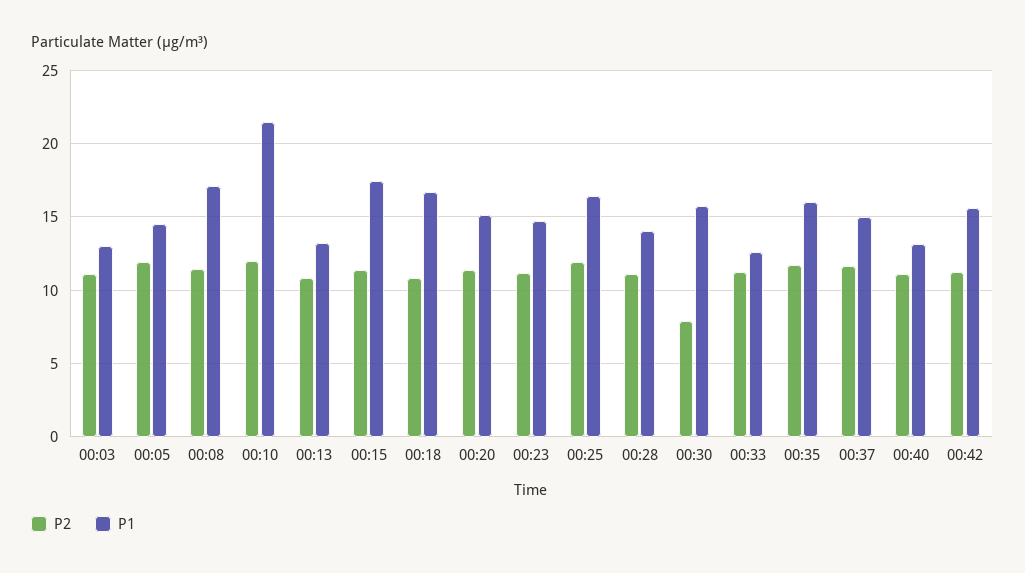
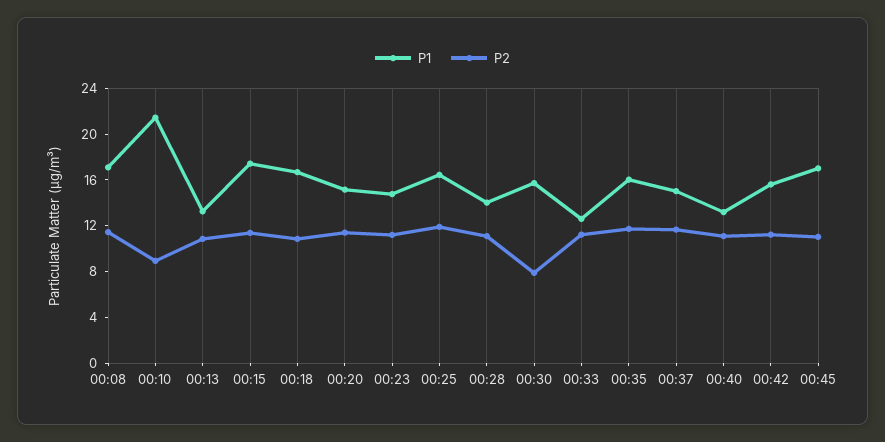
P2, 00:03: 11 -> none
P1, 00:03: 13 -> none
P2, 00:05: 12 -> none
P1, 00:05: 14.5 -> none
P2, 00:10: 12 -> 9
P1, 00:45: none -> 17
P2, 00:45: none -> 11

